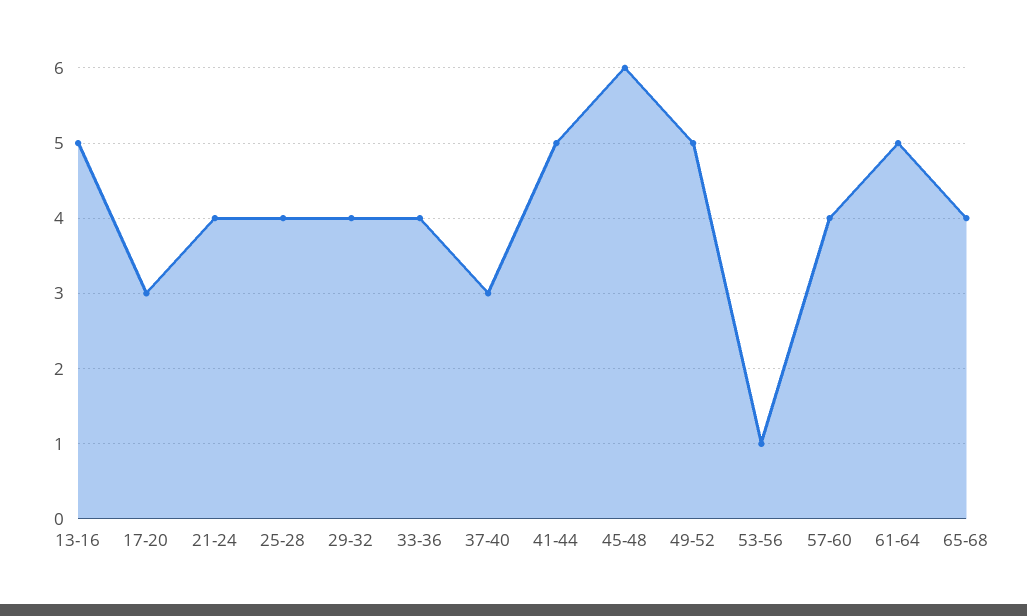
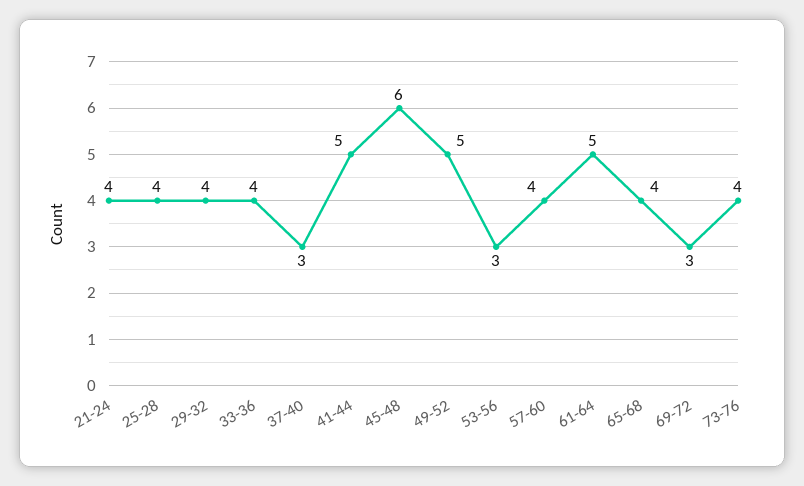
13-16: 5 -> none
17-20: 3 -> none
53-56: 1 -> 3
69-72: none -> 3
73-76: none -> 4

